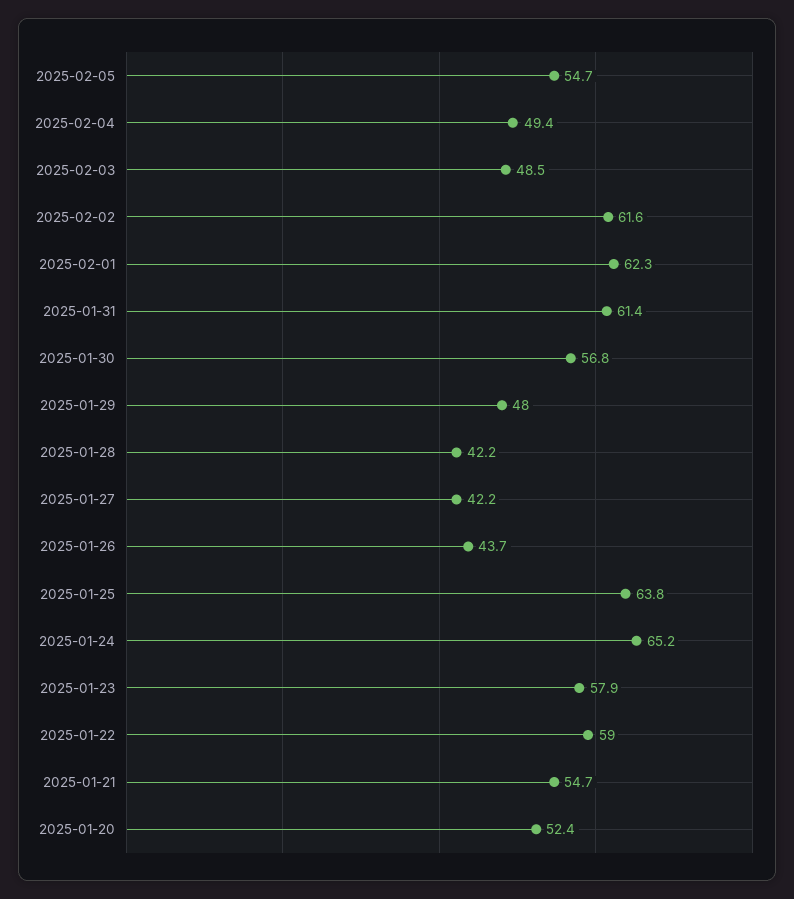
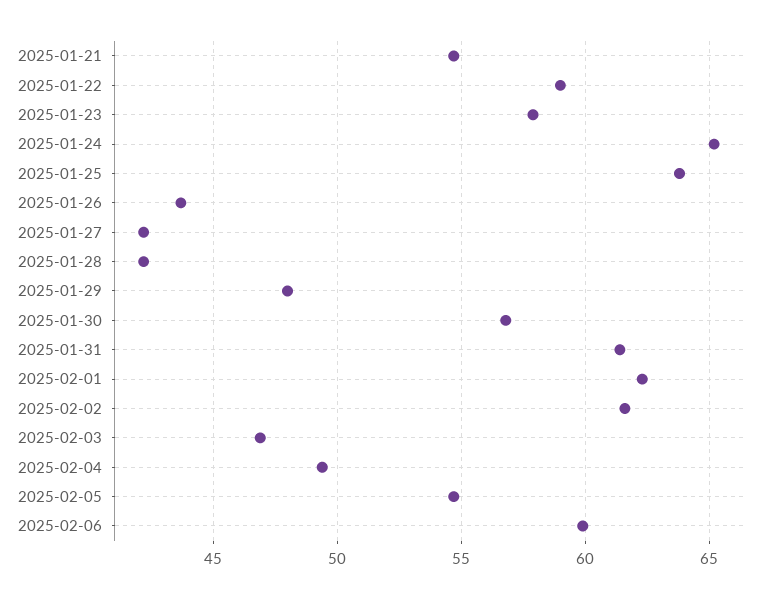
2025-02-03: 48.5 -> 47
2025-01-20: 52.4 -> none
2025-02-06: none -> 60

